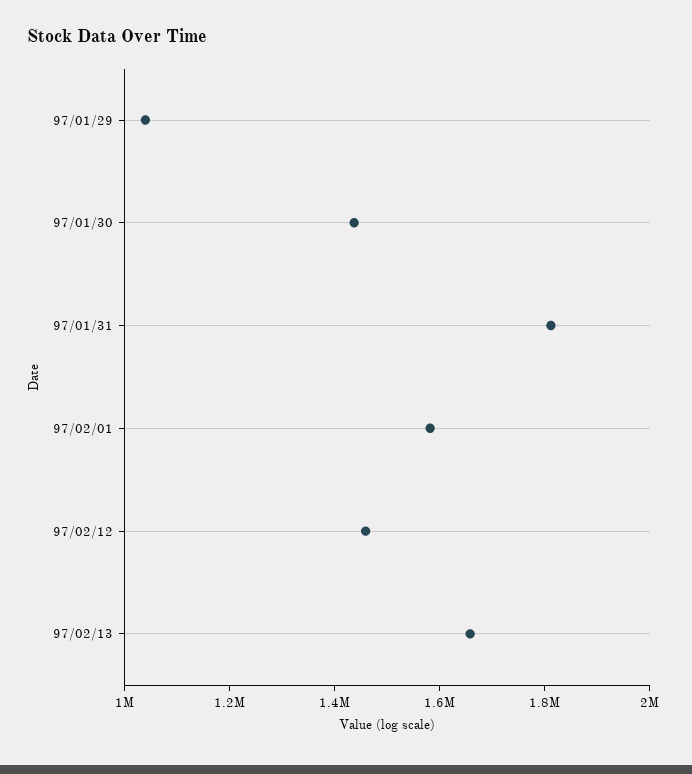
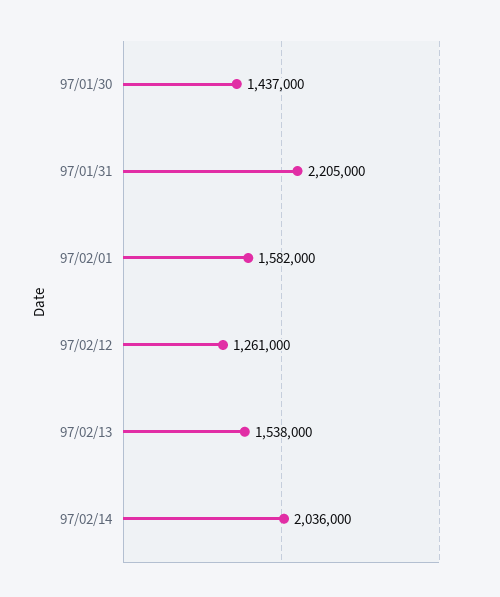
97/01/29: 1050000 -> none
97/01/31: 1800000 -> 2205000
97/02/12: 1450000 -> 1261000
97/02/13: 1650000 -> 1538000
97/02/14: none -> 2036000

